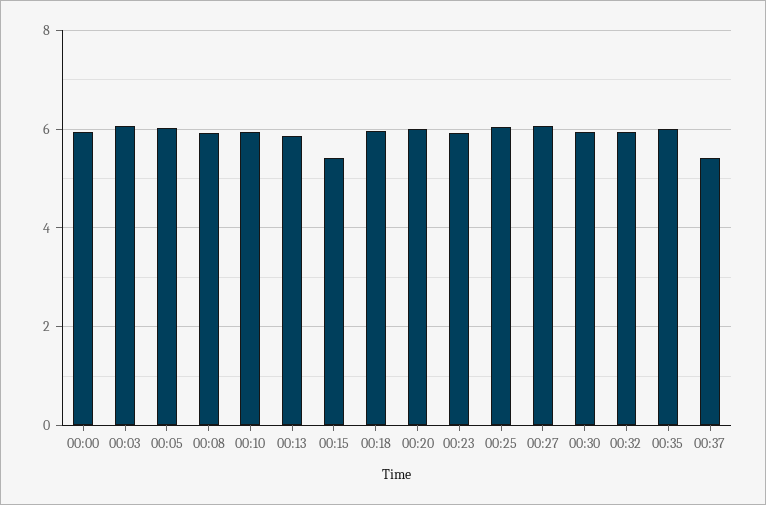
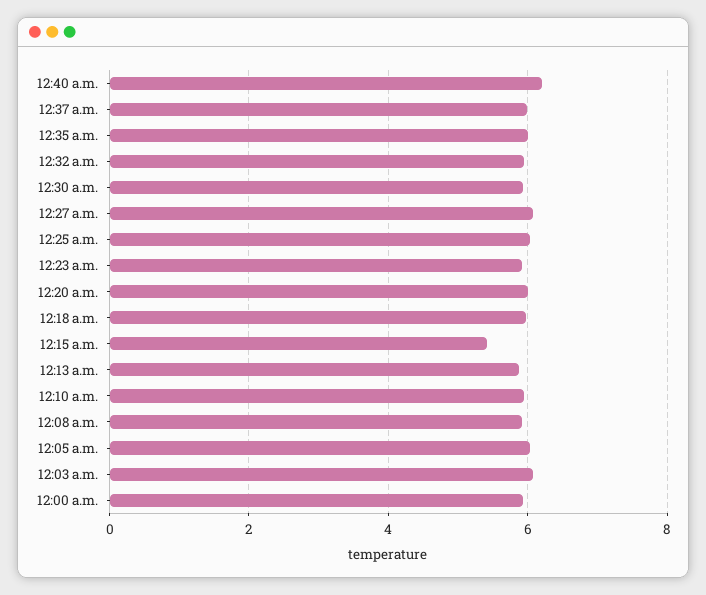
00:37: 5.4 -> 6
12:40 a.m.: none -> 6.2

